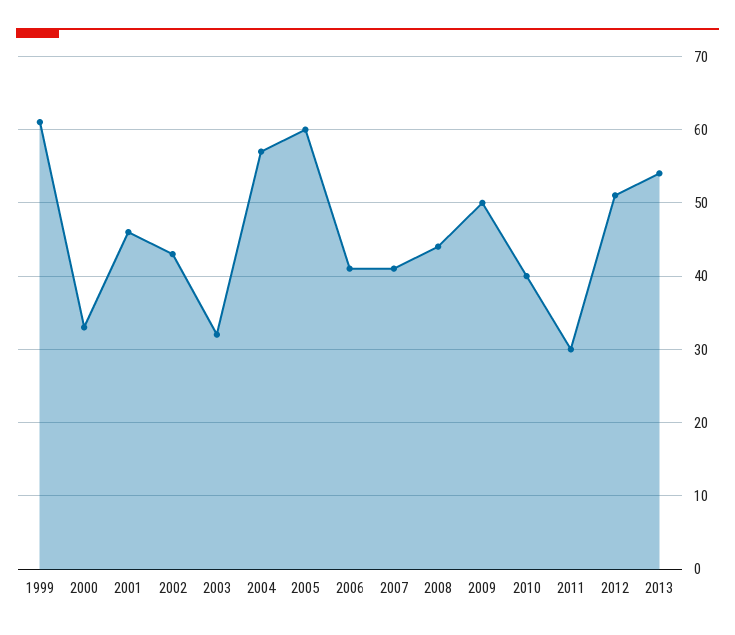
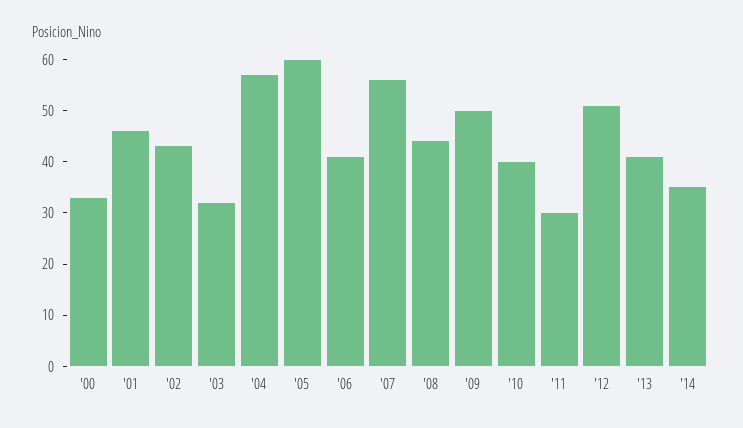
1999: 61 -> none
2007: 41 -> 55
2013: 54 -> 40
'14: none -> 35

